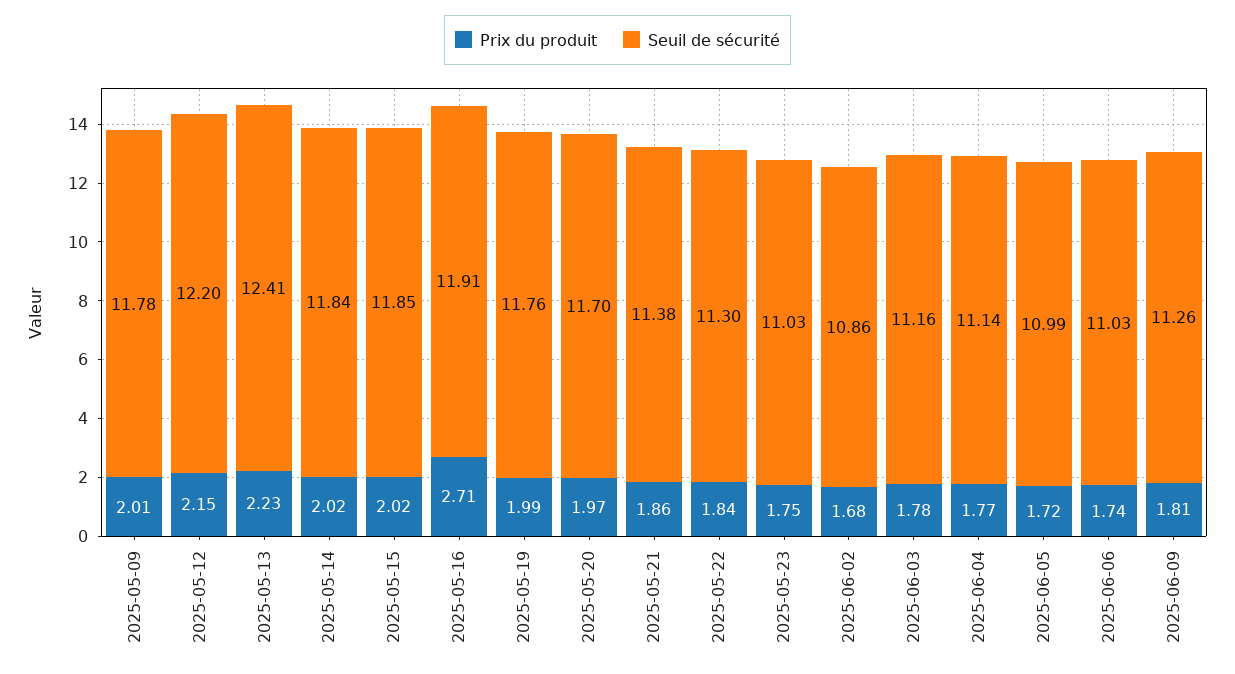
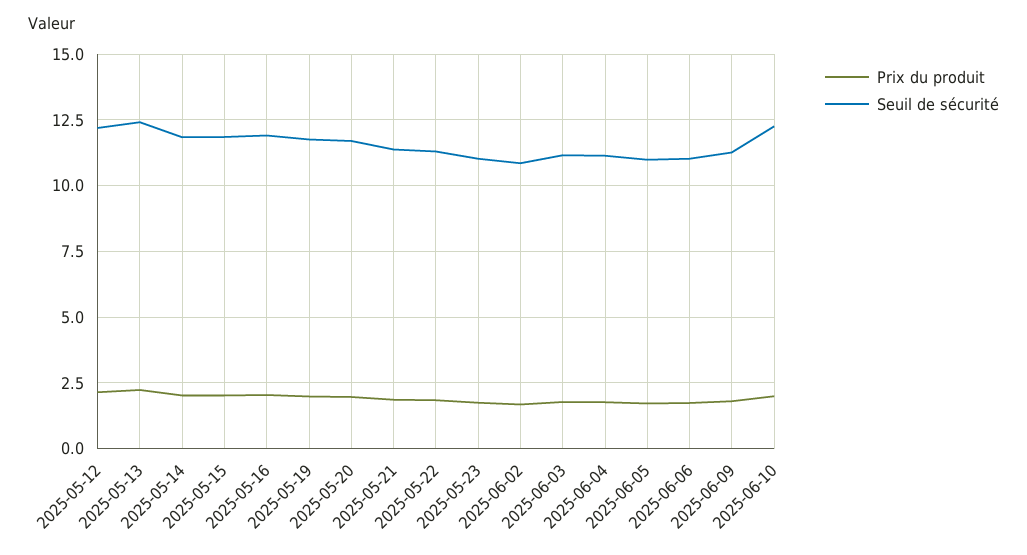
Prix du produit, 2025-05-09: 2.01 -> none
Seuil de sécurité, 2025-05-09: 11.78 -> none
Prix du produit, 2025-05-16: 2.71 -> 2
Prix du produit, 2025-06-10: none -> 2
Seuil de sécurité, 2025-06-10: none -> 12.25

